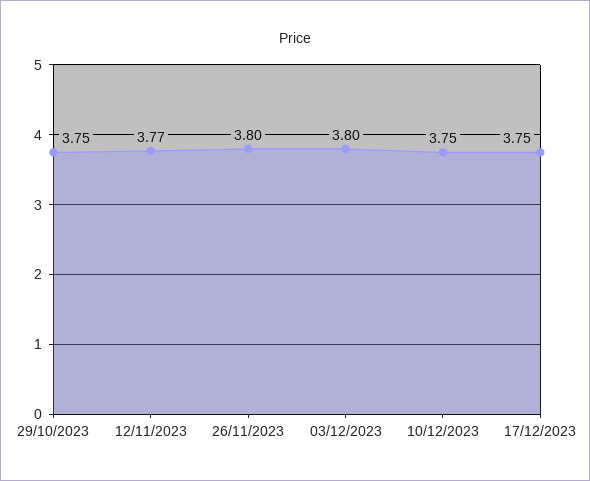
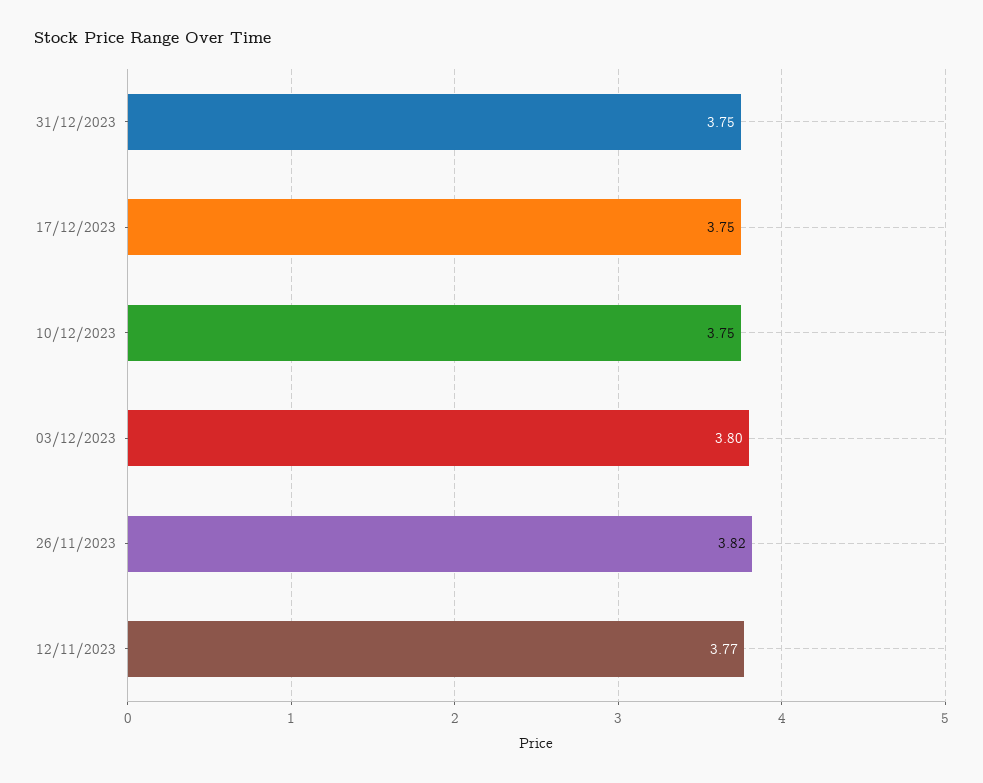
29/10/2023: 3.75 -> none
26/11/2023: 3.8 -> 3.82
31/12/2023: none -> 3.75

